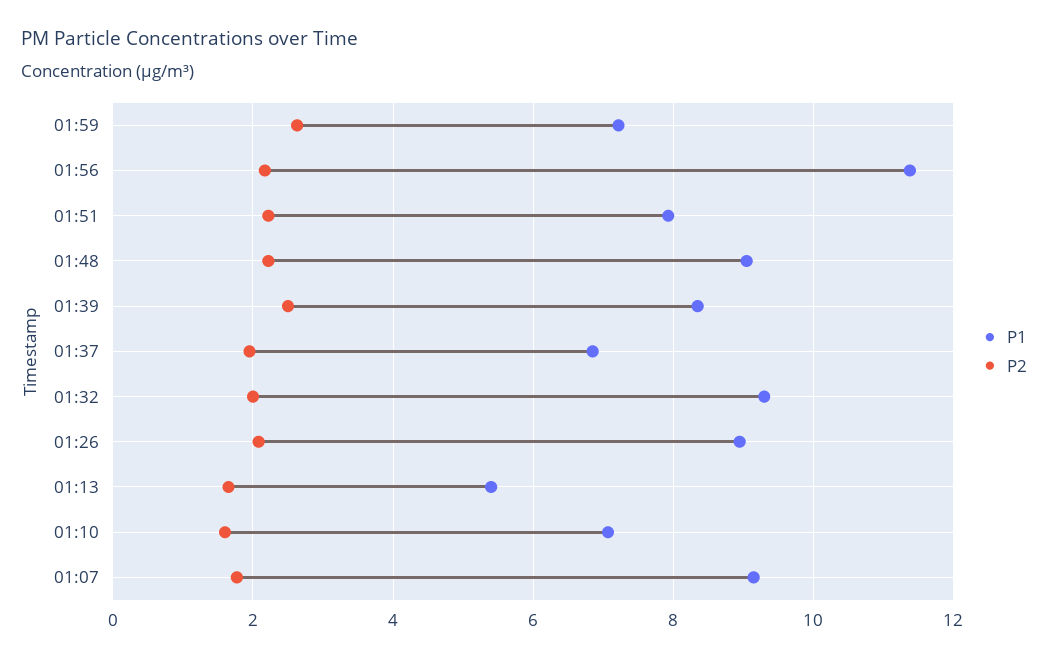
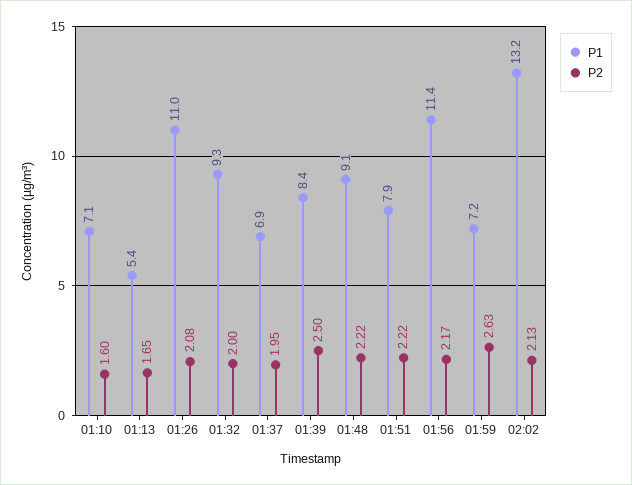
P1, 01:26: 9 -> 11
P1, 01:07: 9.2 -> none
P2, 01:07: 1.8 -> none
P1, 02:02: none -> 13.2
P2, 02:02: none -> 2.13

